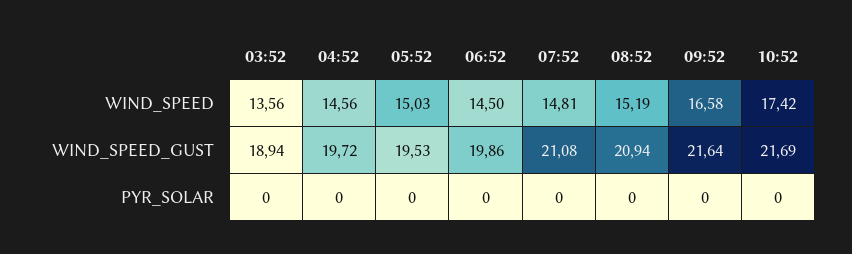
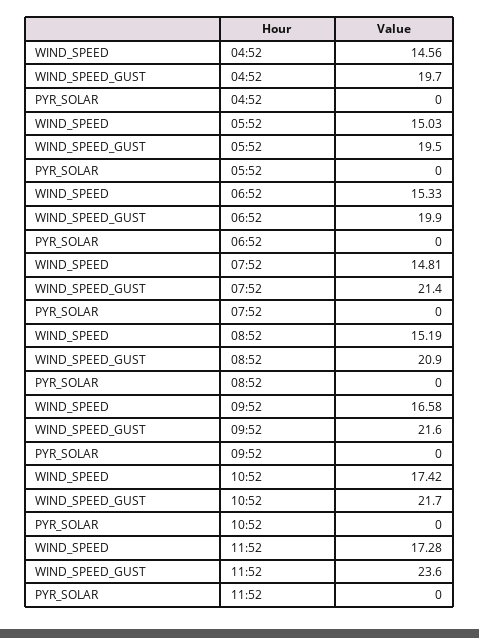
03:52, WIND_SPEED: 13.56 -> none
06:52, WIND_SPEED: 14.5 -> 15.33
03:52, WIND_SPEED_GUST: 18.94 -> none
07:52, WIND_SPEED_GUST: 21.08 -> 21.4
03:52, PYR_SOLAR: 0 -> none
11:52, WIND_SPEED: none -> 17.28
11:52, WIND_SPEED_GUST: none -> 23.6
11:52, PYR_SOLAR: none -> 0

